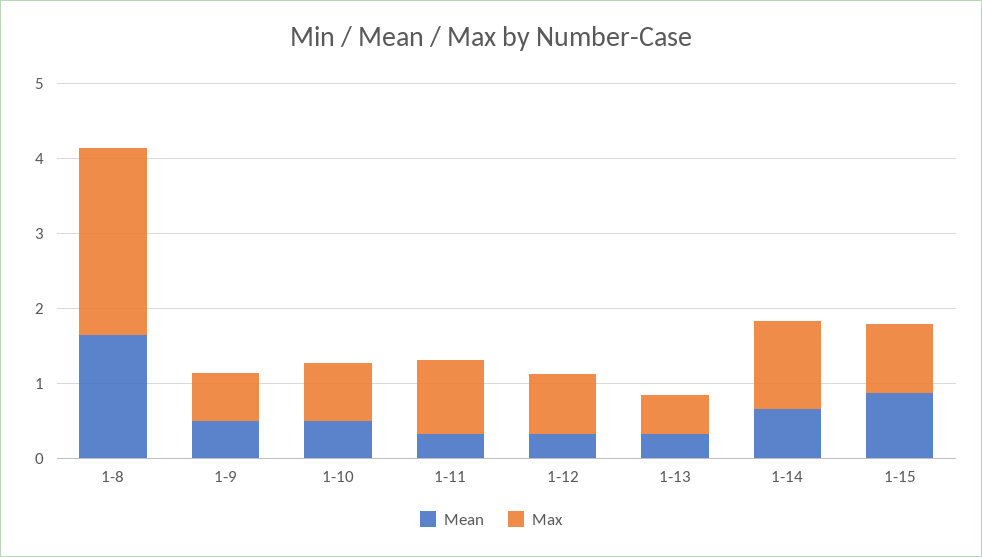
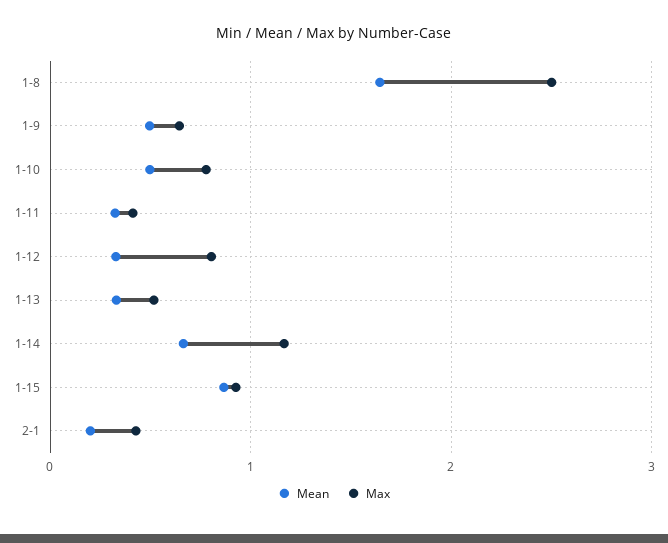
Max, 1-11: 1 -> 0.4
Mean, 2-1: none -> 0.2
Max, 2-1: none -> 0.4

